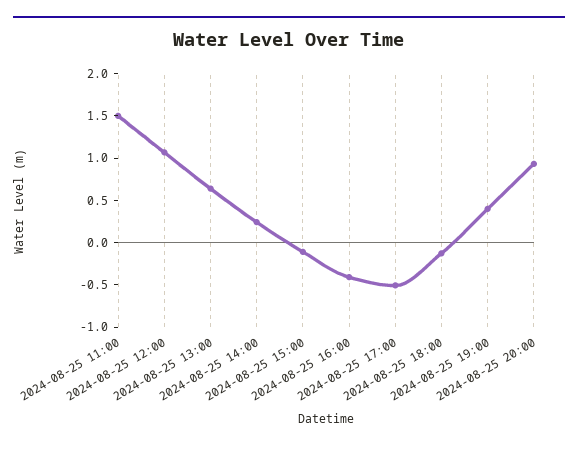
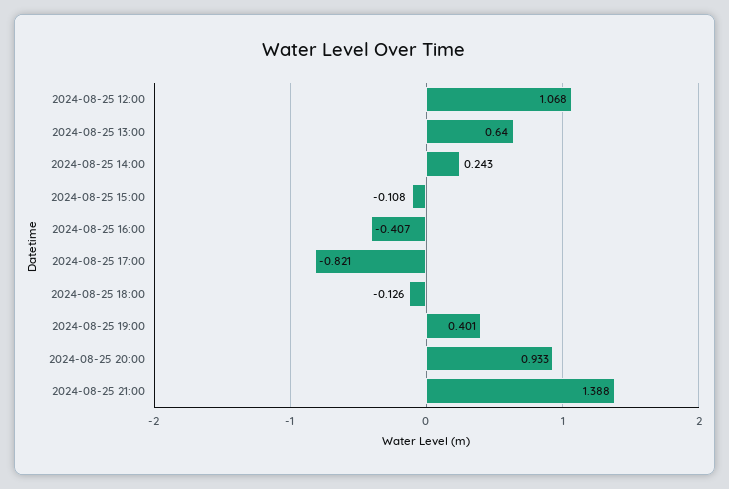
2024-08-25 11:00: 1.5 -> none
2024-08-25 17:00: -0.5 -> -0.821
2024-08-25 21:00: none -> 1.388

